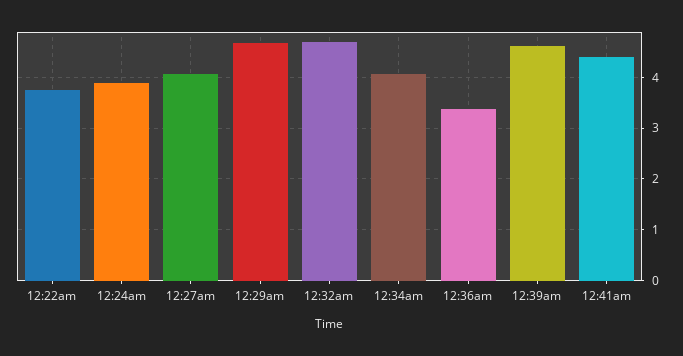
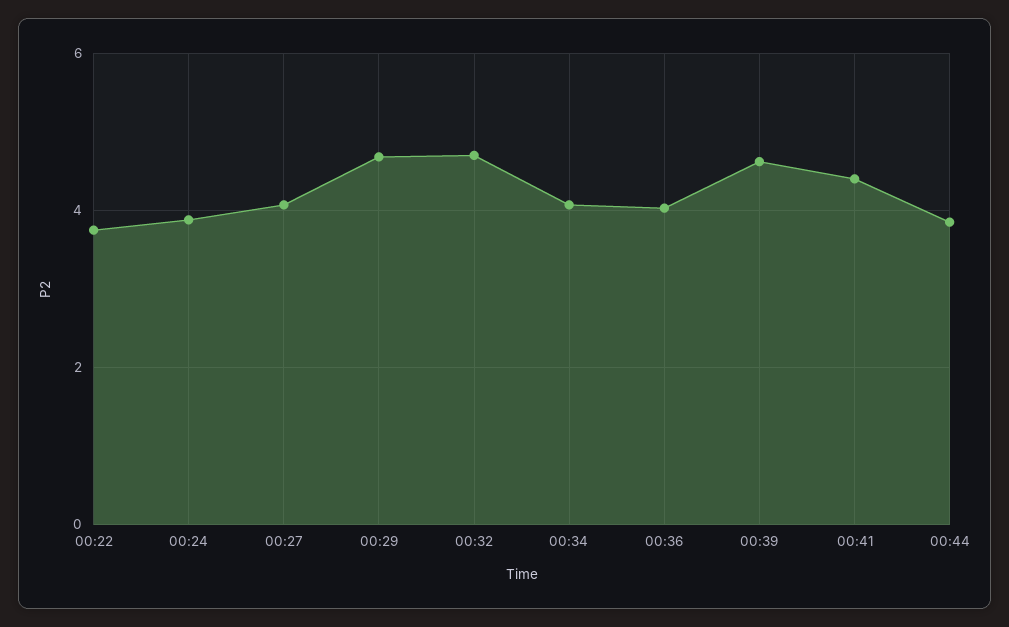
12:36am: 3.4 -> 4
00:44: none -> 3.8

